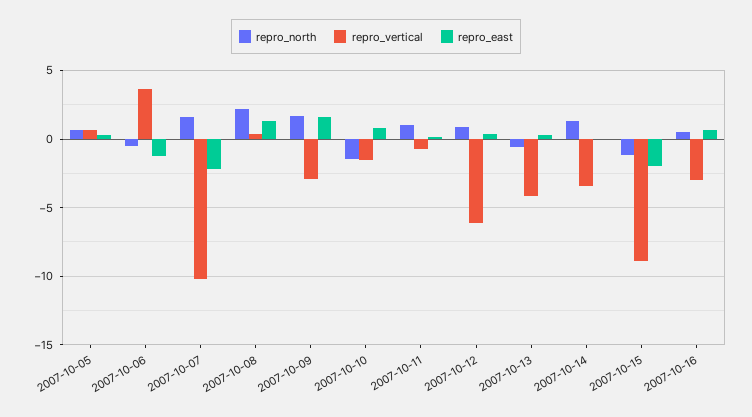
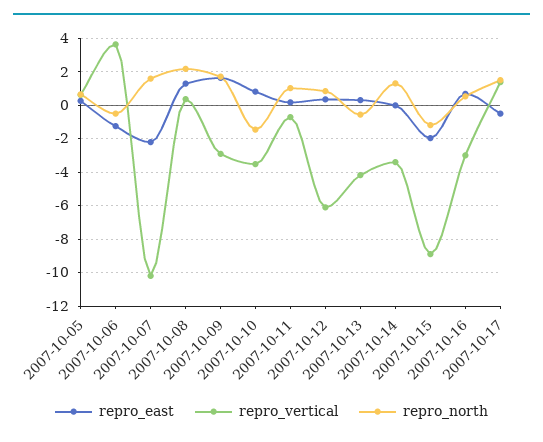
repro_vertical, 2007-10-10: -1.5 -> -3.5
repro_east, 2007-10-17: none -> -0.5
repro_vertical, 2007-10-17: none -> 1.5
repro_north, 2007-10-17: none -> 1.5

